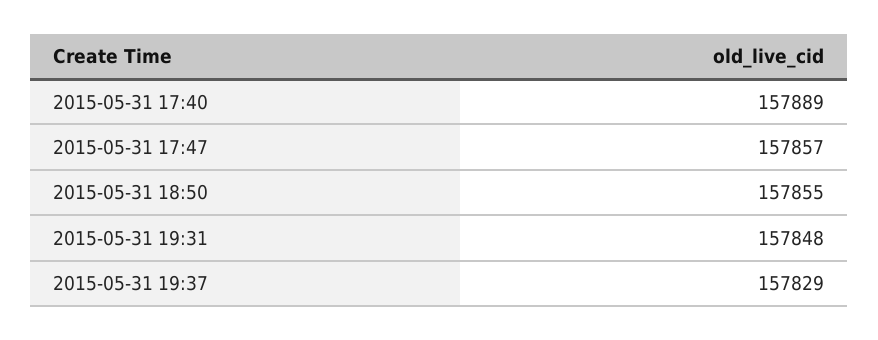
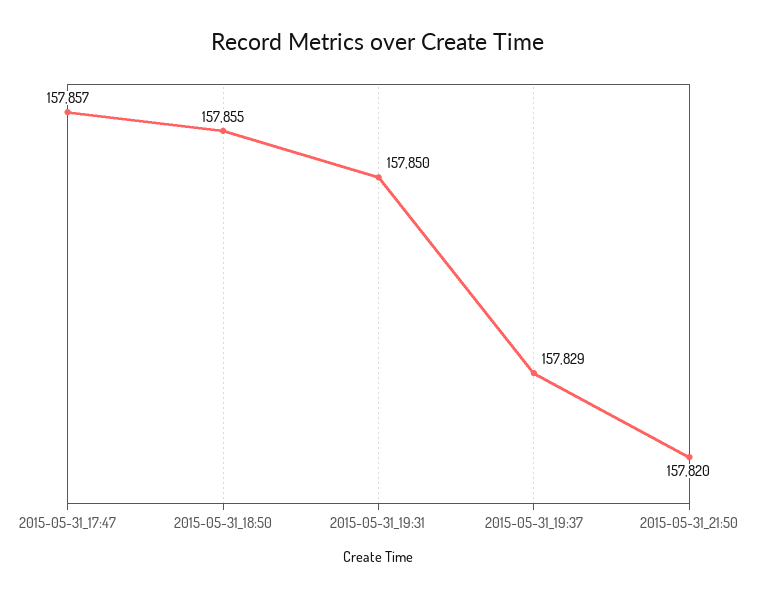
2015-05-31 17:40: 157889 -> none
2015-05-31 19:31: 157848 -> 157850
2015-05-31_21:50: none -> 157820

